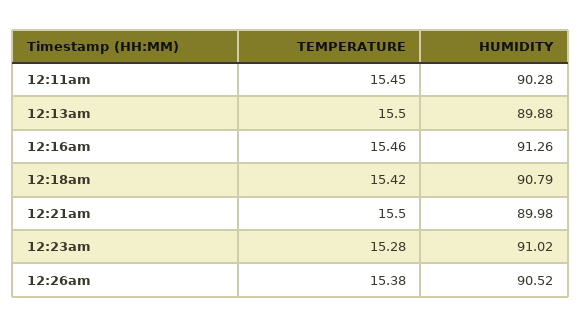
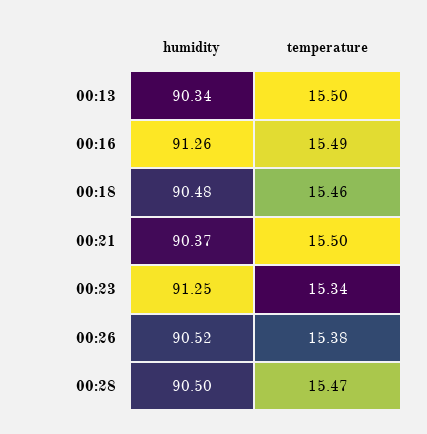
TEMPERATURE, 12:11am: 15.45 -> none
HUMIDITY, 12:11am: 90.28 -> none
HUMIDITY, 12:13am: 89.88 -> 90.34
TEMPERATURE, 12:16am: 15.46 -> 15.49
TEMPERATURE, 12:18am: 15.42 -> 15.46
HUMIDITY, 12:18am: 90.79 -> 90.48
HUMIDITY, 12:21am: 89.98 -> 90.37
TEMPERATURE, 12:23am: 15.28 -> 15.34
HUMIDITY, 12:23am: 91.02 -> 91.25
HUMIDITY, 00:28: none -> 90.5
TEMPERATURE, 00:28: none -> 15.47

